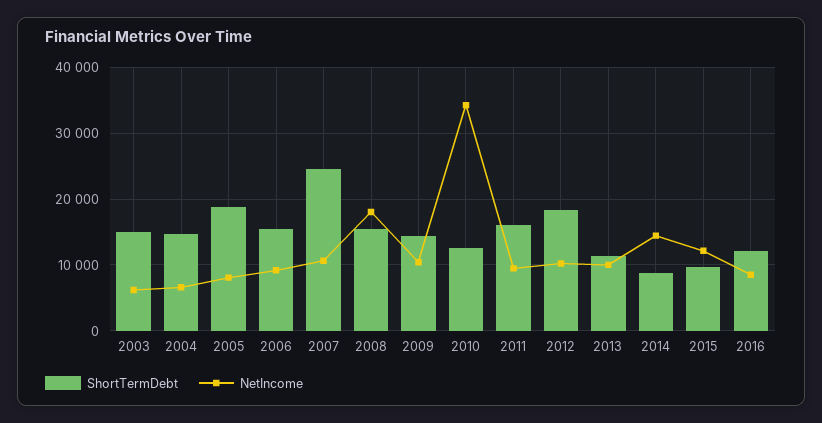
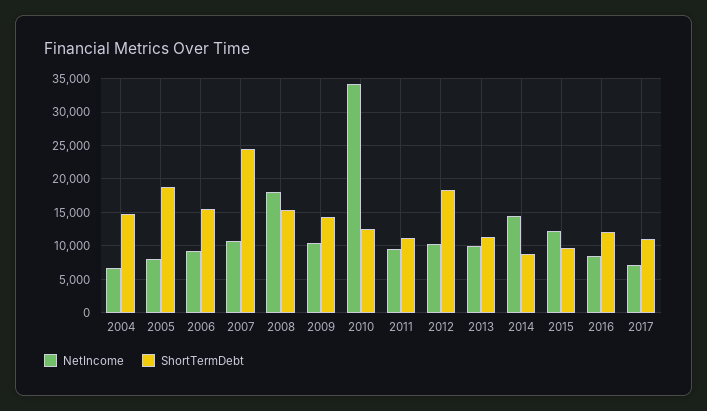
ShortTermDebt, 2003: 15000 -> none
NetIncome, 2003: 6000 -> none
ShortTermDebt, 2011: 16000 -> 11000
NetIncome, 2017: none -> 7000
ShortTermDebt, 2017: none -> 11000

